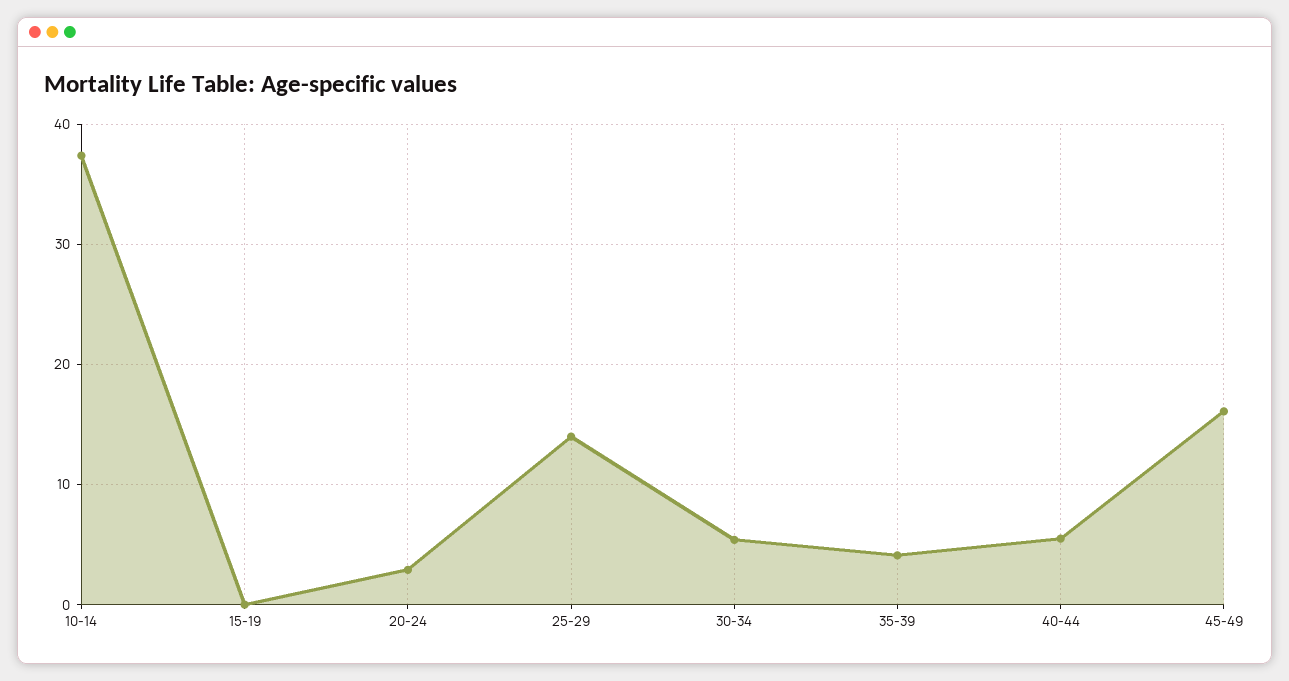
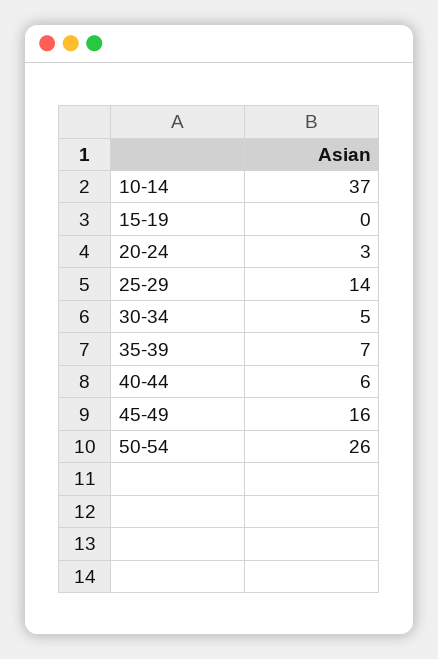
35-39: 4 -> 7
50-54: none -> 26

